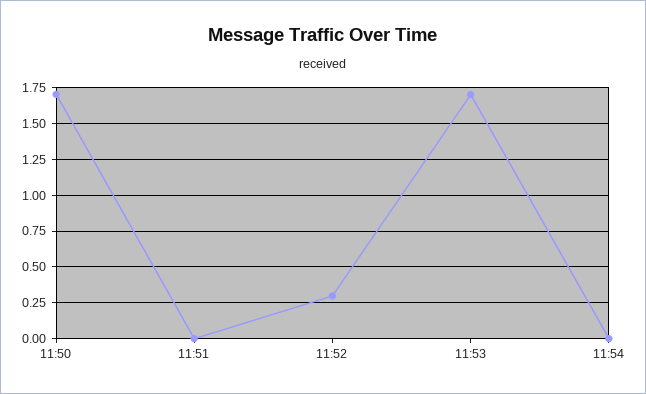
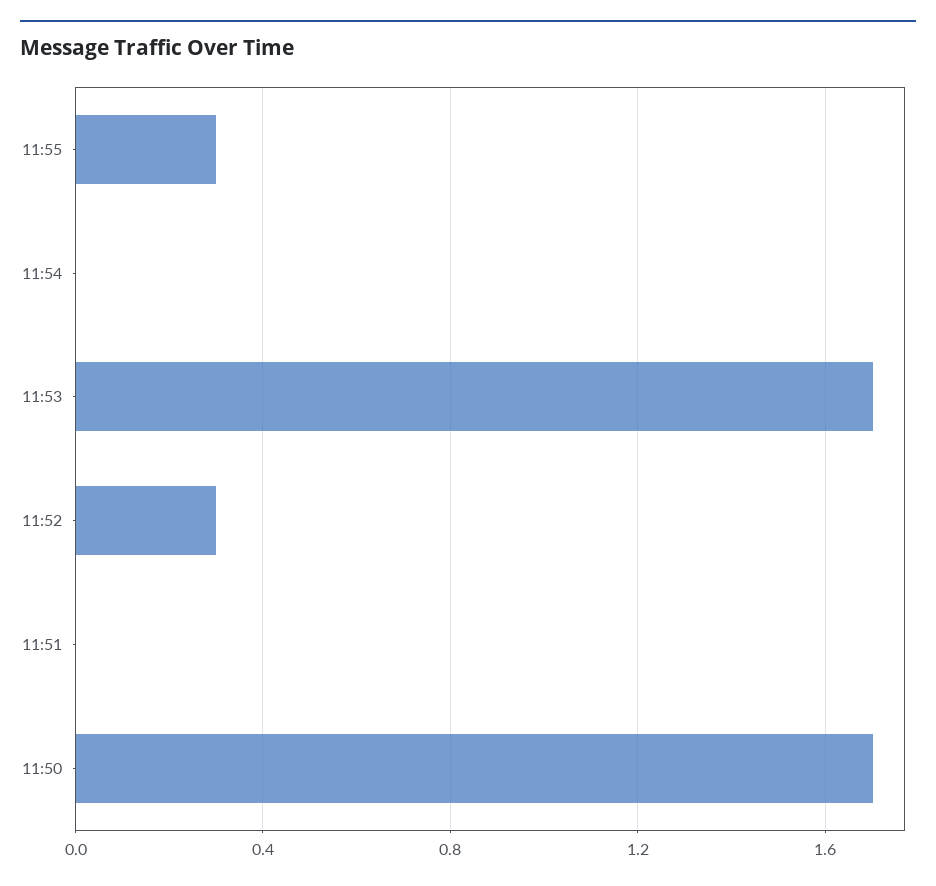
11:55: none -> 0.3

